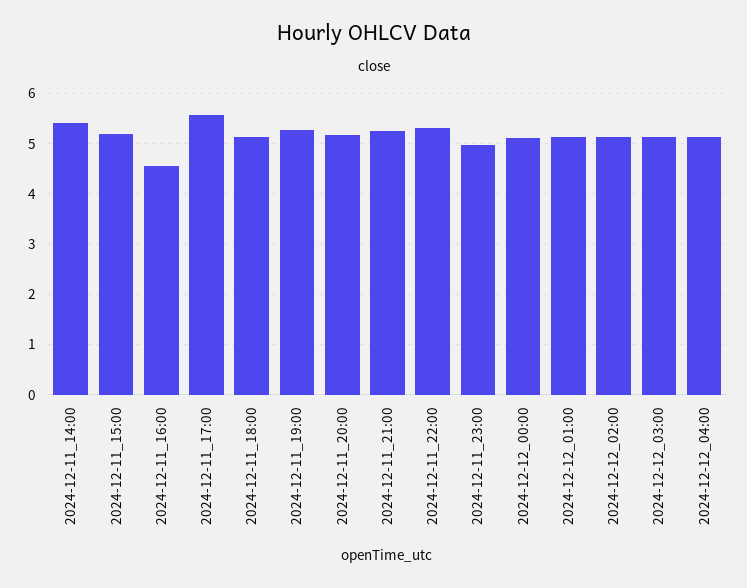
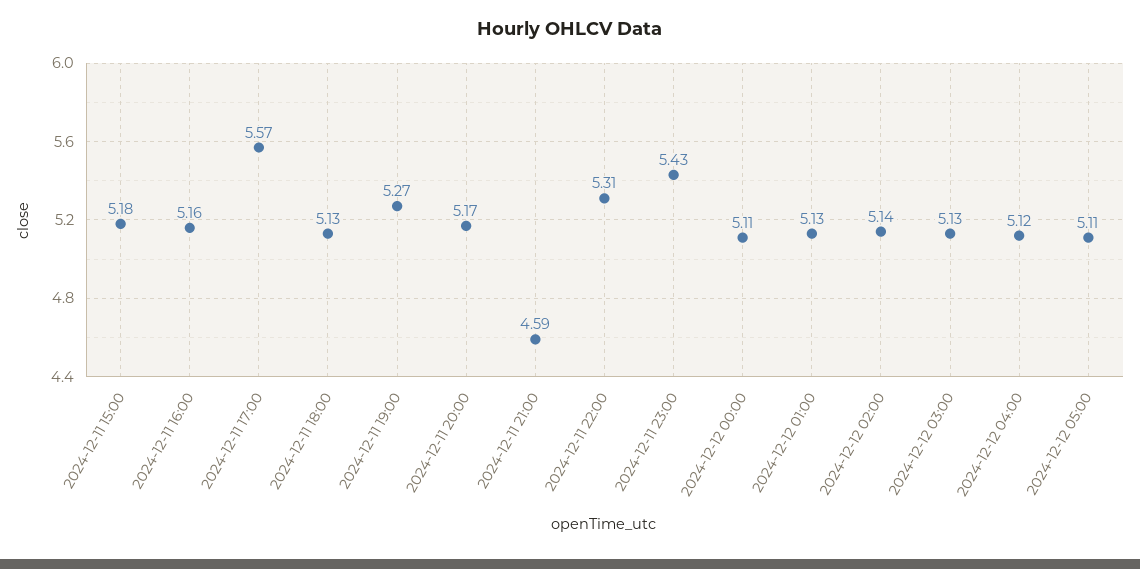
2024-12-11_14:00: 5.4 -> none
2024-12-11_16:00: 4.6 -> 5.16
2024-12-11_21:00: 5.2 -> 4.59
2024-12-11_23:00: 5 -> 5.43
2024-12-12 05:00: none -> 5.11

